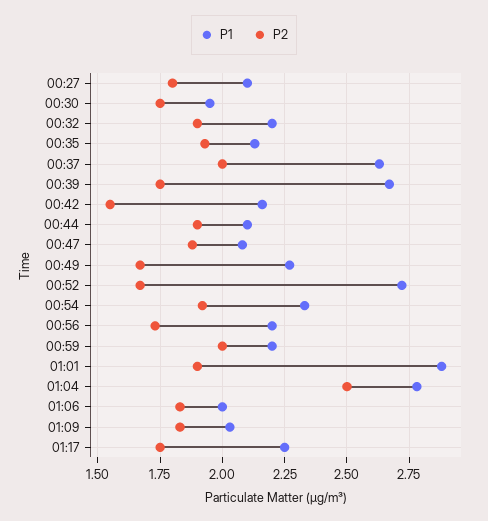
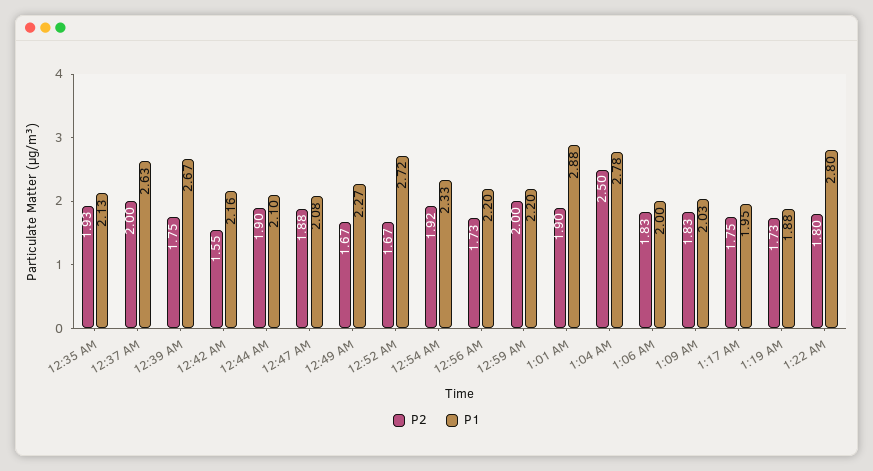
P1, 00:27: 2.1 -> none
P2, 00:27: 1.8 -> none
P1, 00:30: 1.95 -> none
P2, 00:30: 1.75 -> none
P1, 00:32: 2.2 -> none
P2, 00:32: 1.9 -> none
P1, 01:17: 2.25 -> 1.95
P2, 1:19 AM: none -> 1.73
P1, 1:19 AM: none -> 1.88
P2, 1:22 AM: none -> 1.8
P1, 1:22 AM: none -> 2.8

